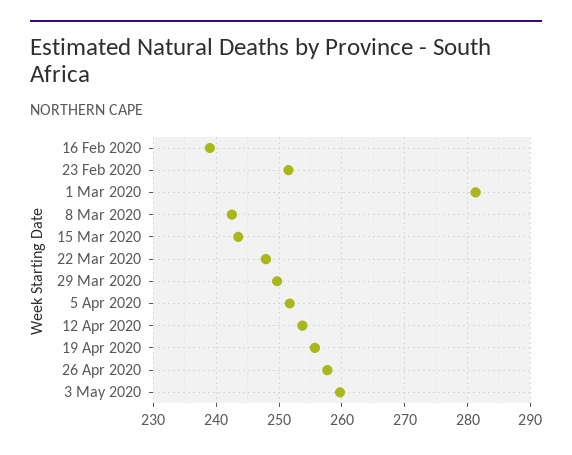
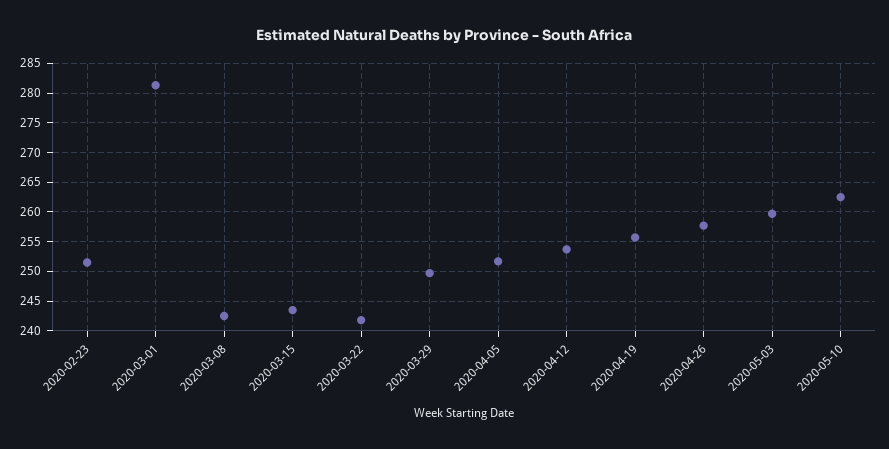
16 Feb 2020: 239 -> none
22 Mar 2020: 248 -> 242.5
2020-05-10: none -> 262.5

